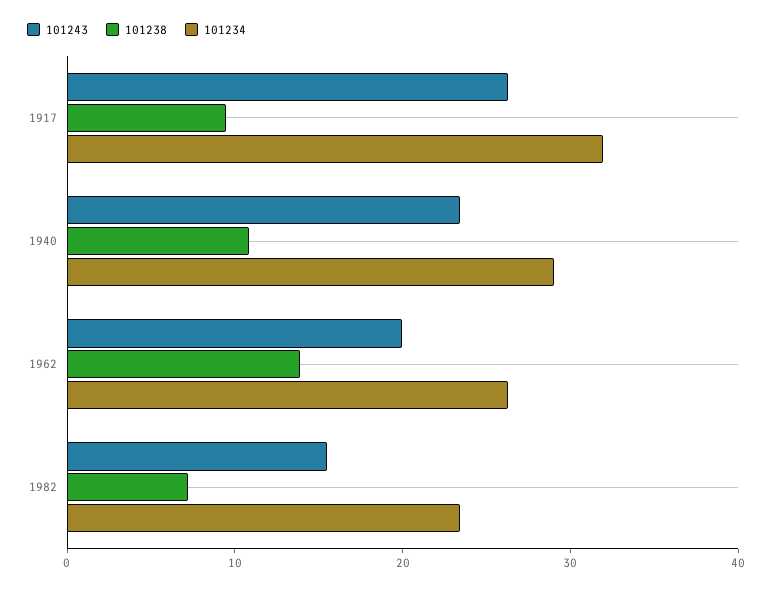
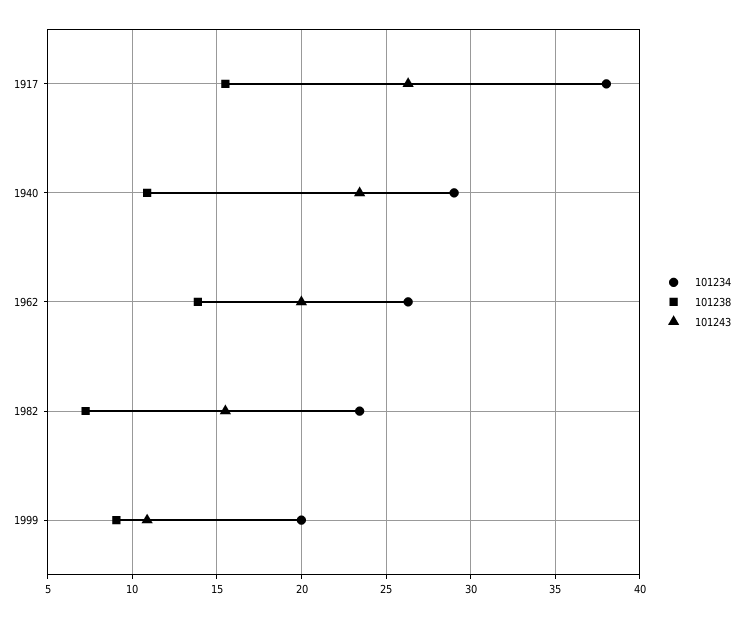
101238, 1917: 10 -> 15.5
101234, 1917: 32 -> 38
101234, 1999: none -> 20
101238, 1999: none -> 9
101243, 1999: none -> 11

